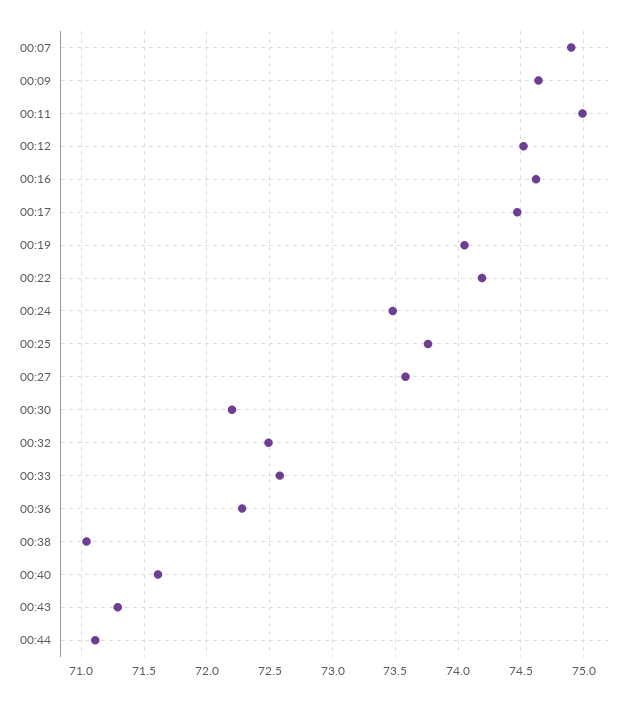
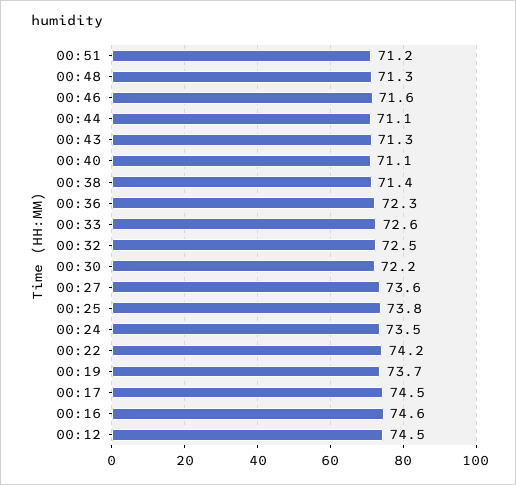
00:07: 74.9 -> none
00:09: 74.65 -> none
00:11: 75 -> none
00:19: 74.05 -> 73.7
00:38: 71.05 -> 71.4
00:40: 71.6 -> 71.1
00:51: none -> 71.2
00:48: none -> 71.3
00:46: none -> 71.6

